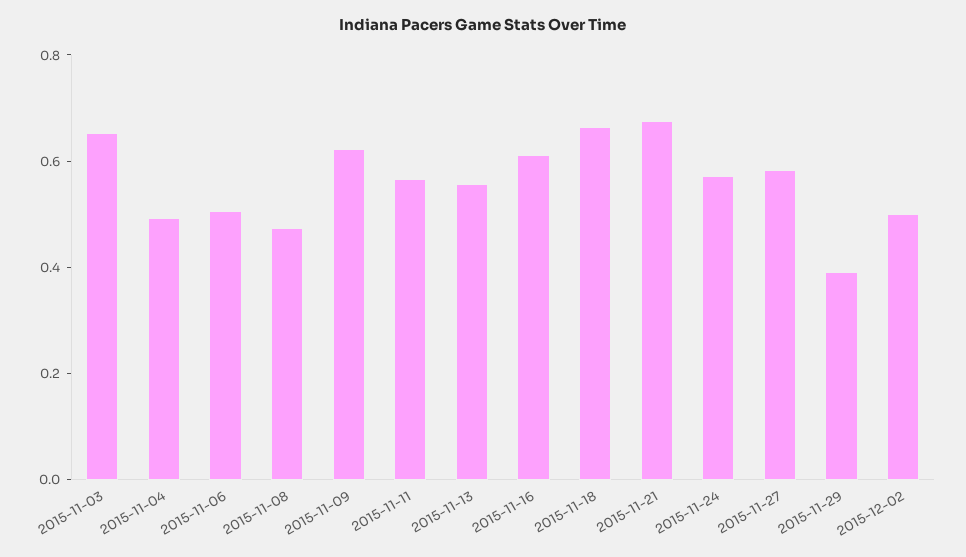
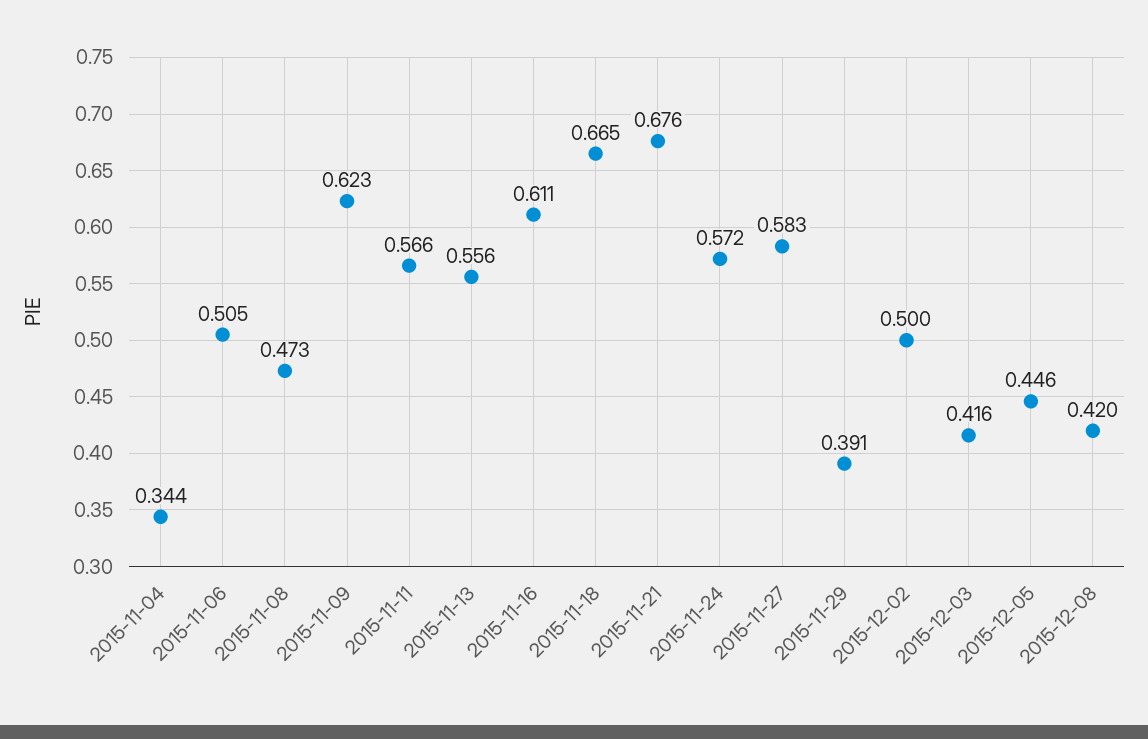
2015-11-03: 0.65 -> none
2015-11-04: 0.5 -> 0.344
2015-12-03: none -> 0.416
2015-12-05: none -> 0.446
2015-12-08: none -> 0.42

